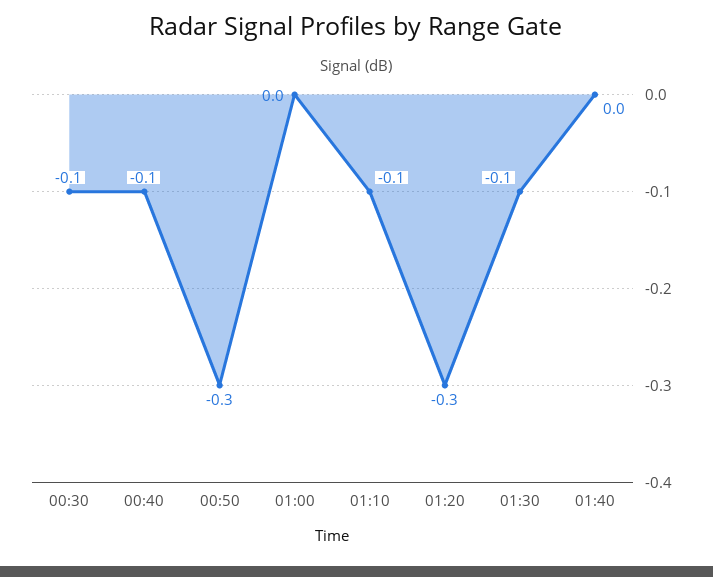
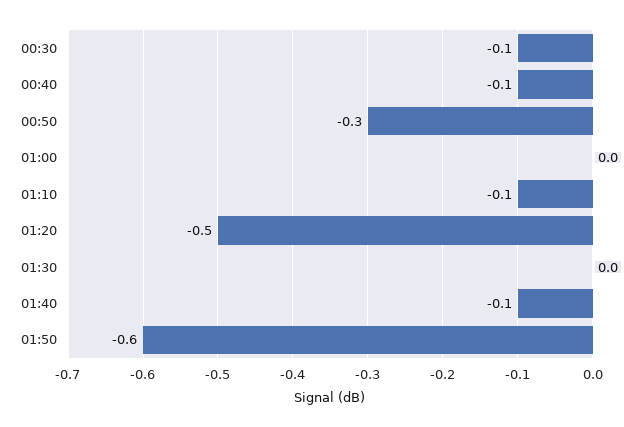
01:20: -0.3 -> -0.5
01:30: -0.1 -> 0
01:40: 0 -> -0.1
01:50: none -> -0.6

